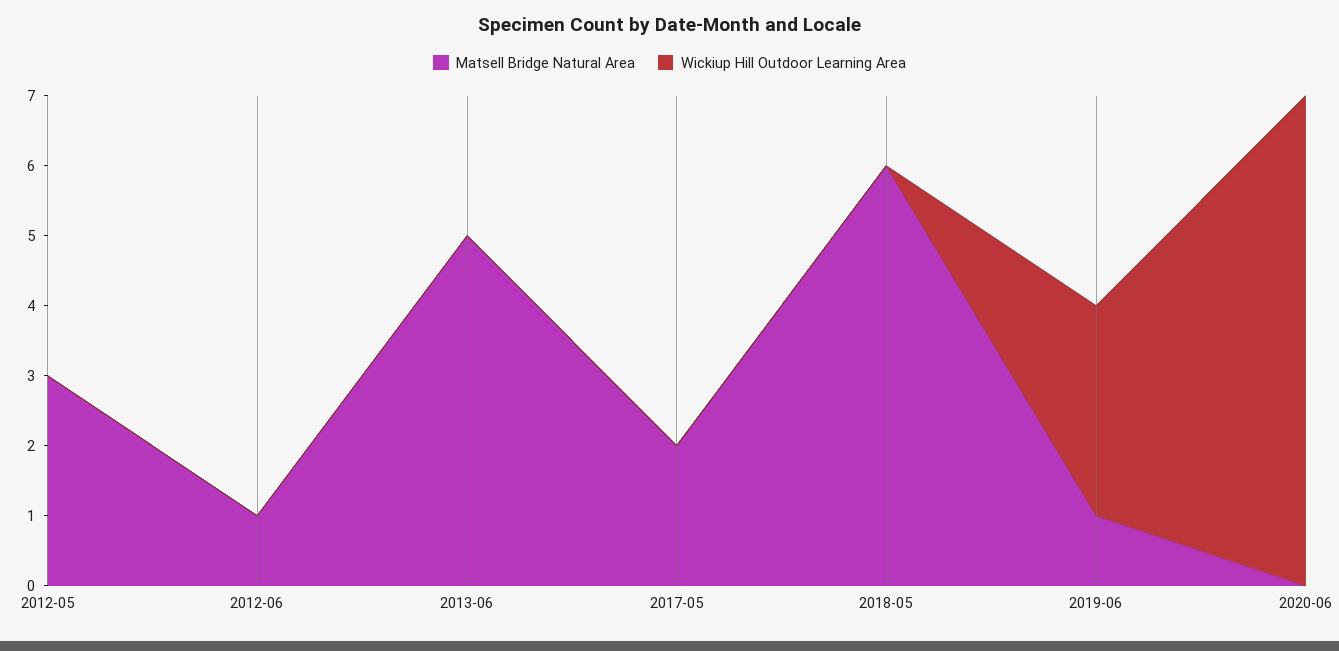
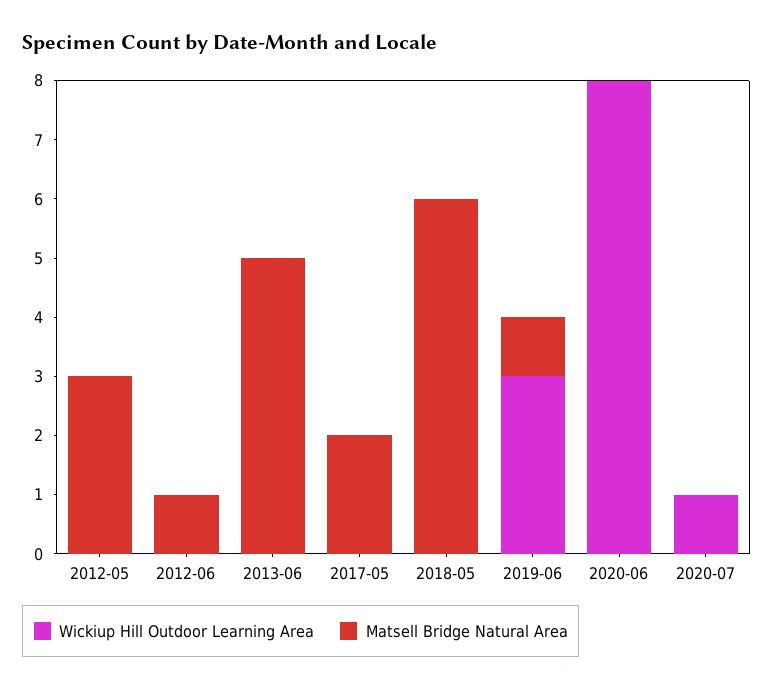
Wickiup Hill Outdoor Learning Area, 2020-06: 7 -> 8
Wickiup Hill Outdoor Learning Area, 2020-07: none -> 1
Matsell Bridge Natural Area, 2020-07: none -> 0

